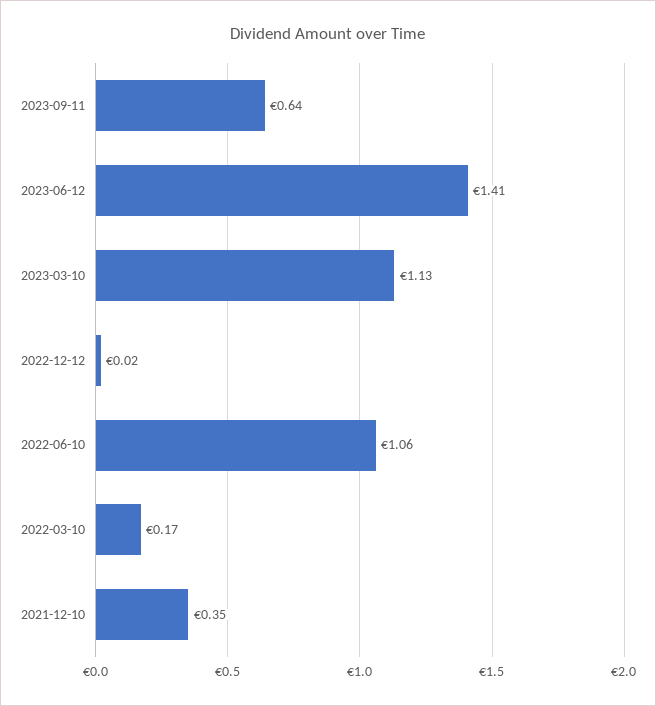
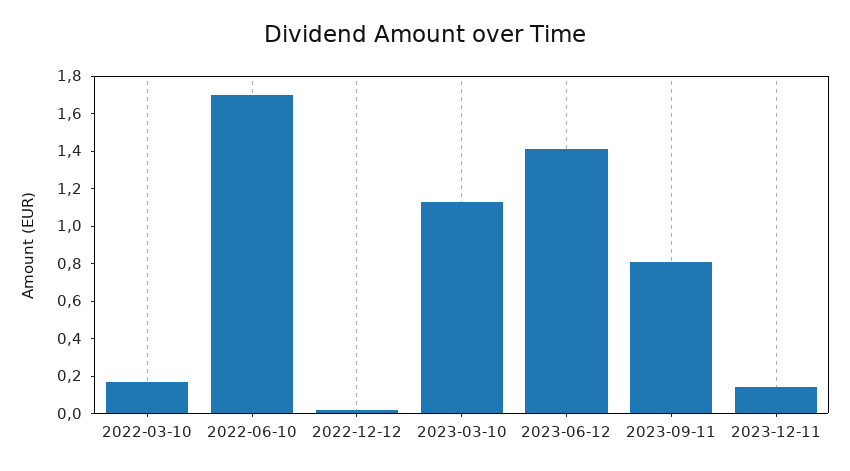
2023-09-11: 0.64 -> 0.8
2022-06-10: 1.06 -> 1.7
2021-12-10: 0.35 -> none
2023-12-11: none -> 0.15

